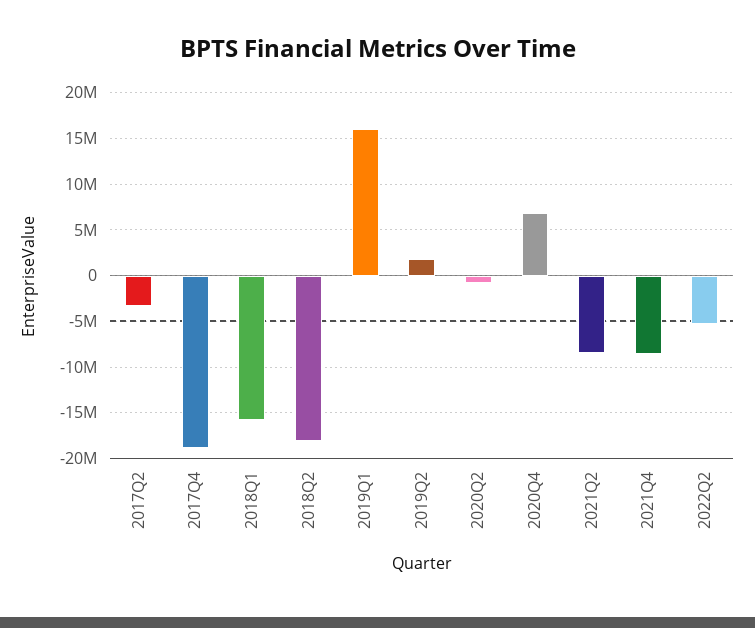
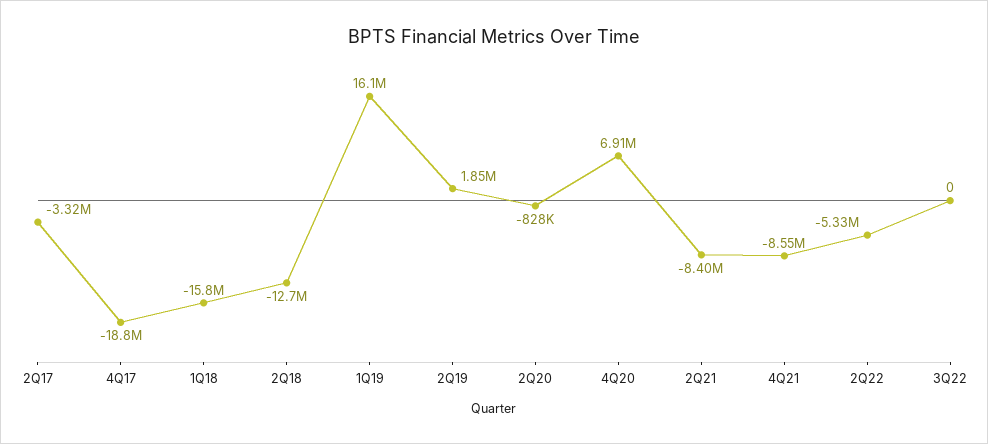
2018Q2: -18000000 -> -12700000
3Q22: none -> 0

